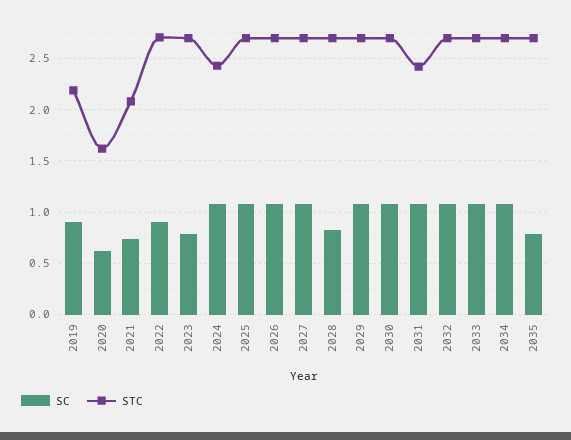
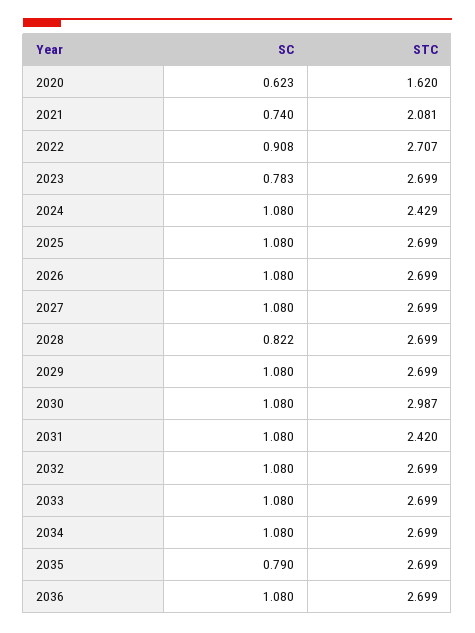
SC, 2019: 0.9 -> none
STC, 2019: 2.2 -> none
STC, 2030: 2.7 -> 2.987
SC, 2036: none -> 1.08
STC, 2036: none -> 2.699

